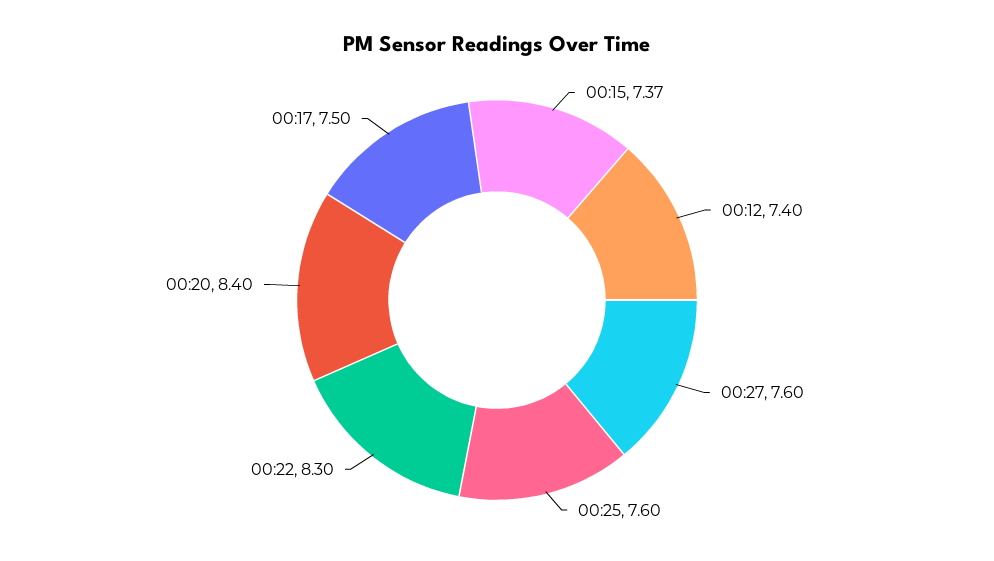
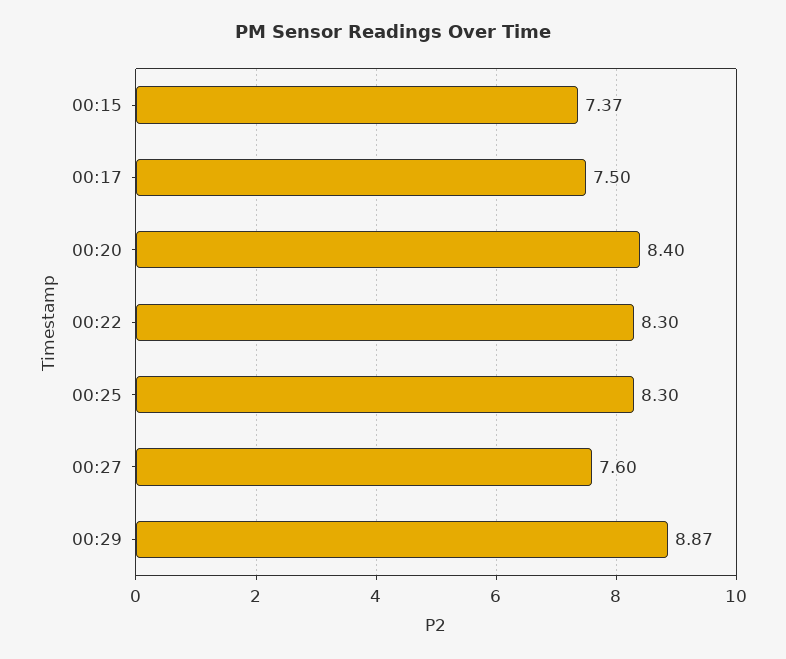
00:12: 7.4 -> none
00:25: 7.6 -> 8.3
00:29: none -> 8.87

